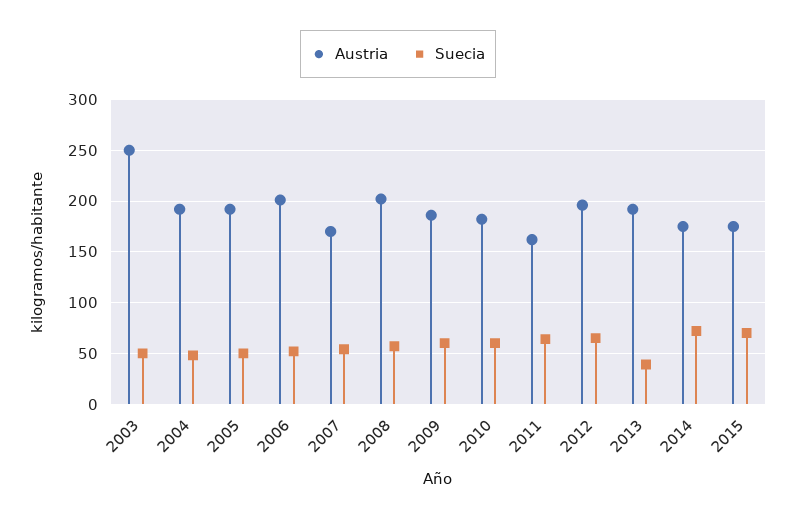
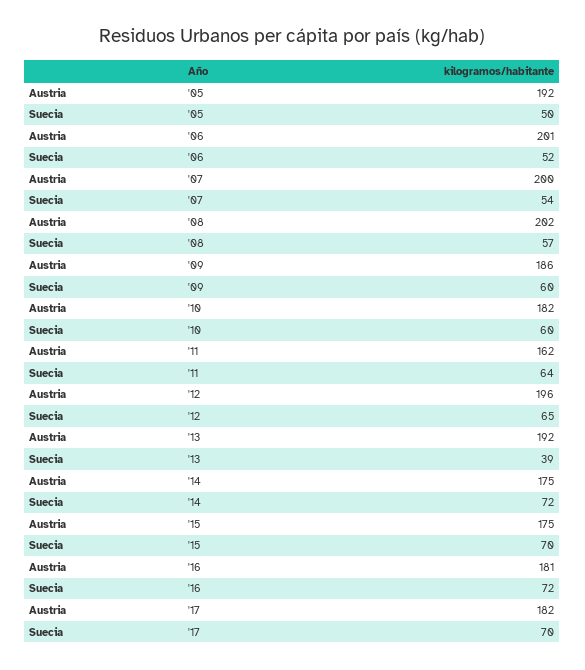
Austria, 2003: 250 -> none
Suecia, 2003: 50 -> none
Austria, 2004: 190 -> none
Suecia, 2004: 50 -> none
Austria, 2007: 170 -> 200
Austria, '16: none -> 181
Suecia, '16: none -> 72
Austria, '17: none -> 182
Suecia, '17: none -> 70

